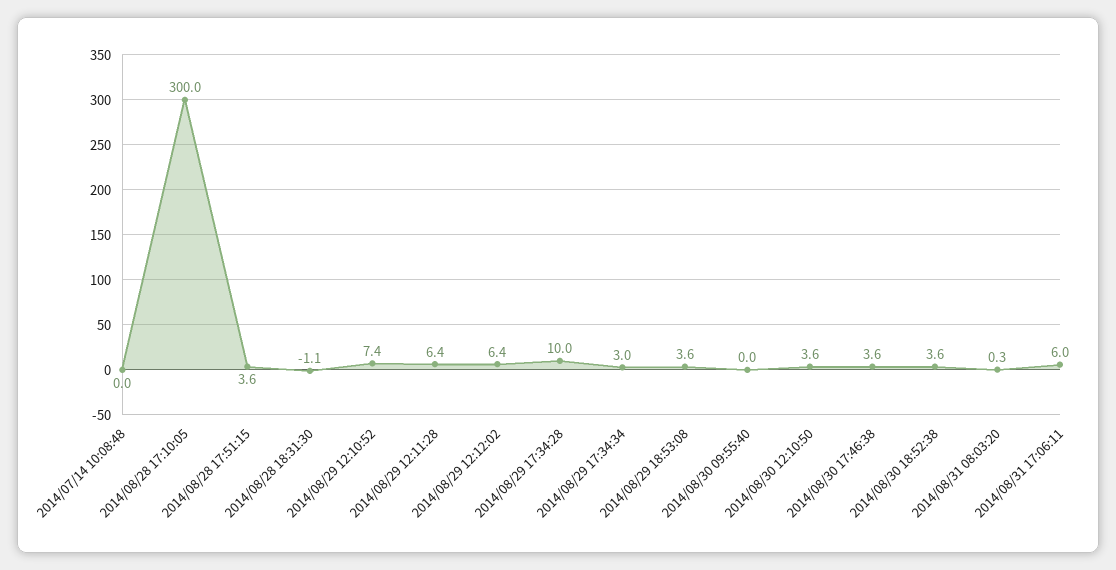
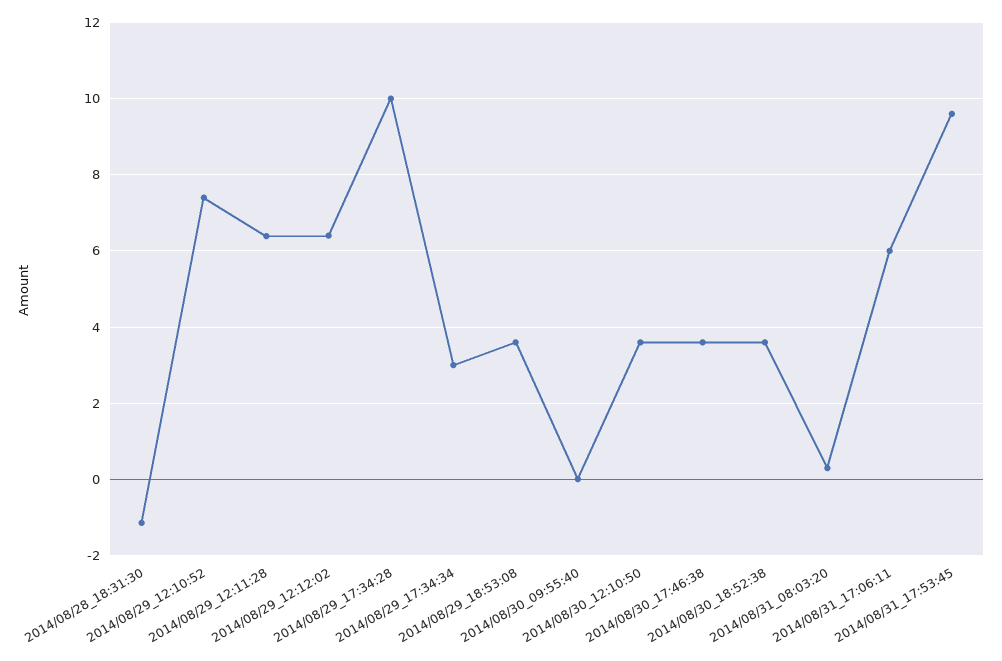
2014/07/14 10:08:48: 0 -> none
2014/08/28 17:10:05: 300 -> none
2014/08/28 17:51:15: 3.6 -> none
2014/08/31_17:53:45: none -> 9.6

